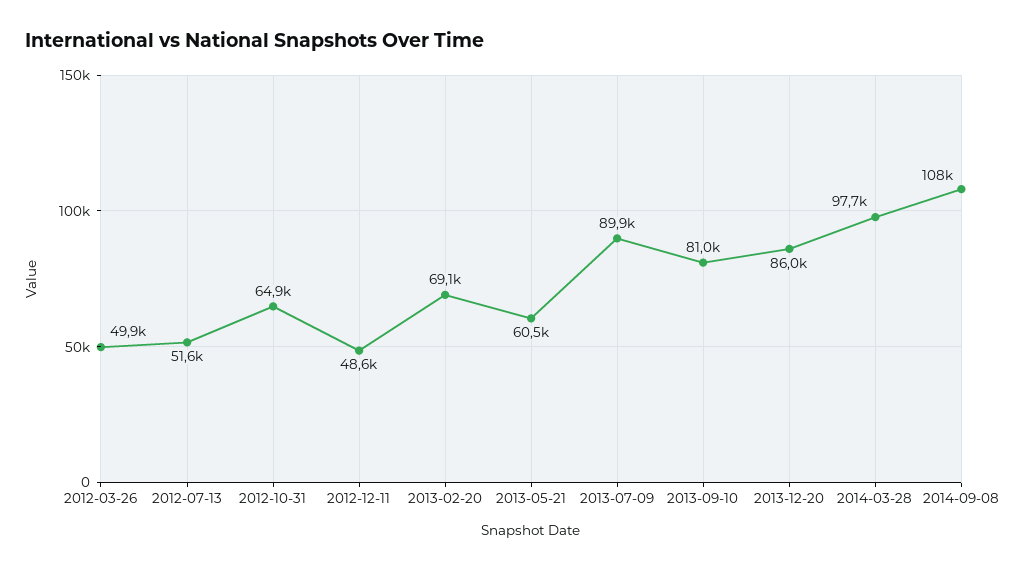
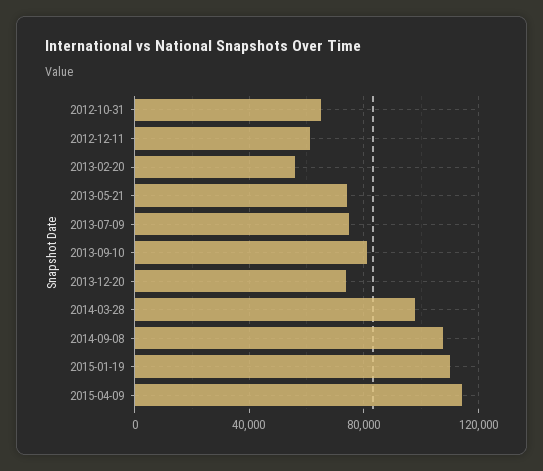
2012-03-26: 49900 -> none
2012-07-13: 51600 -> none
2012-12-11: 48600 -> 60000
2013-02-20: 69100 -> 55000
2013-05-21: 60500 -> 75000
2013-07-09: 89900 -> 75000
2013-12-20: 86000 -> 75000
2015-01-19: none -> 110000
2015-04-09: none -> 115000

